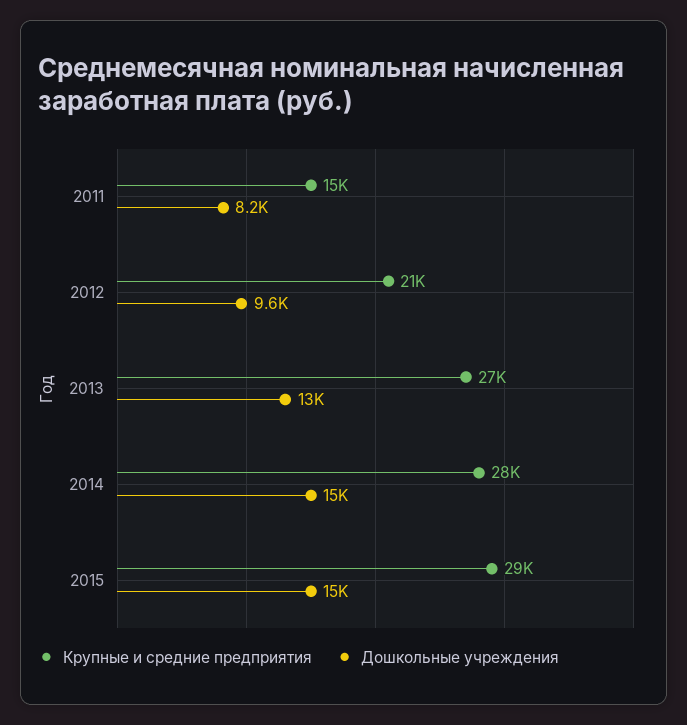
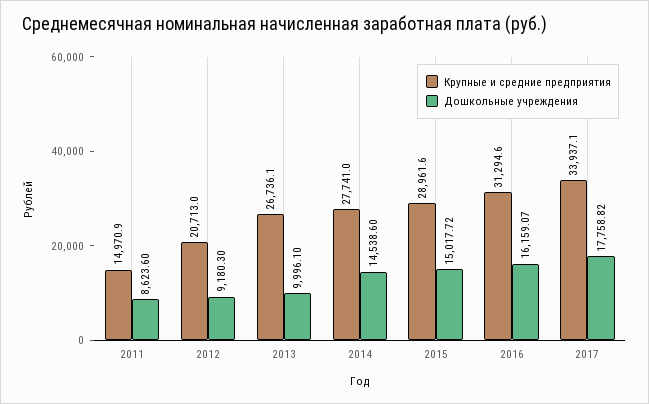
Дошкольные учреждения, 2011: 8200 -> 8623.6
Дошкольные учреждения, 2012: 9600 -> 9180.3
Дошкольные учреждения, 2013: 13000 -> 9996.1
Крупные и средние предприятия, 2016: none -> 31294.6
Дошкольные учреждения, 2016: none -> 16159.07
Крупные и средние предприятия, 2017: none -> 33937.1
Дошкольные учреждения, 2017: none -> 17758.82

